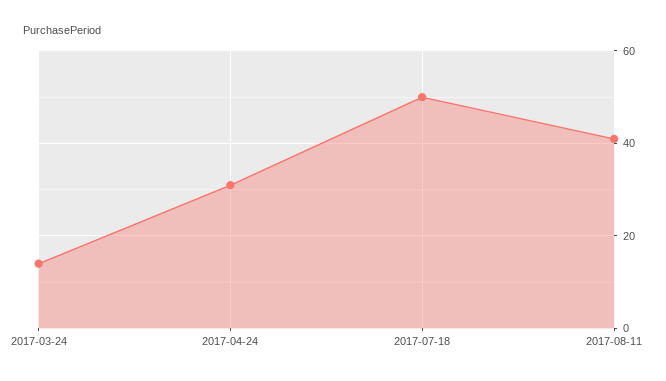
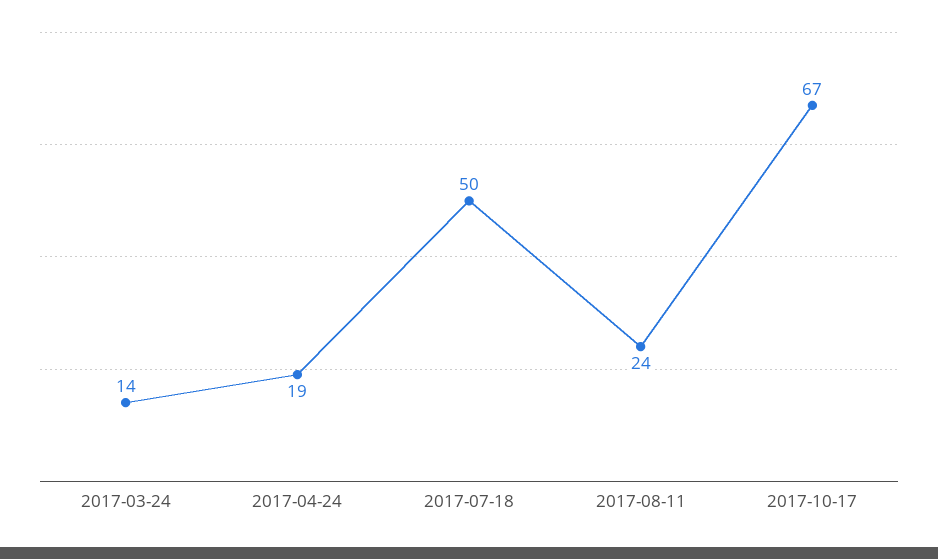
2017-04-24: 30 -> 19
2017-08-11: 40 -> 24
2017-10-17: none -> 67

